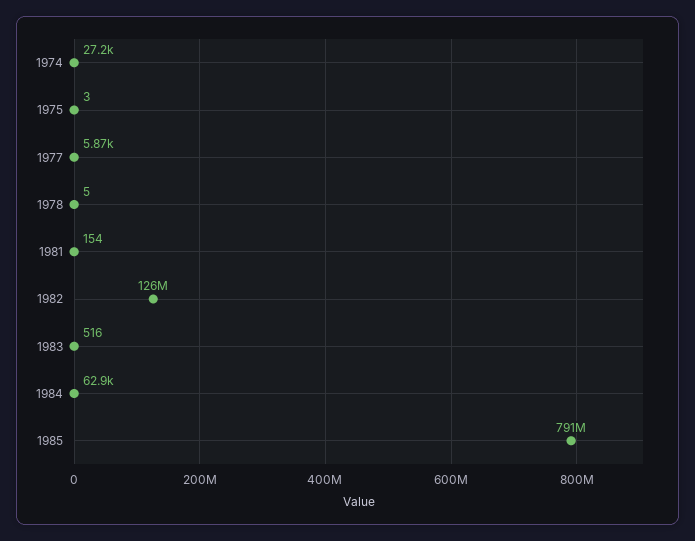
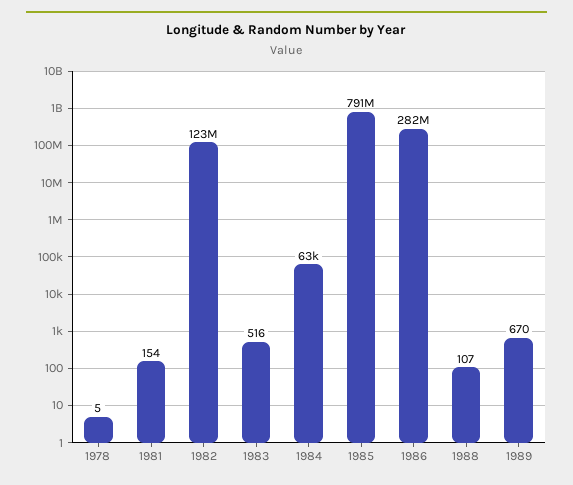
1974: 27200 -> none
1975: 3 -> none
1977: 5870 -> none
1982: 126000000 -> 123000000
1986: none -> 282000000
1988: none -> 107
1989: none -> 670

